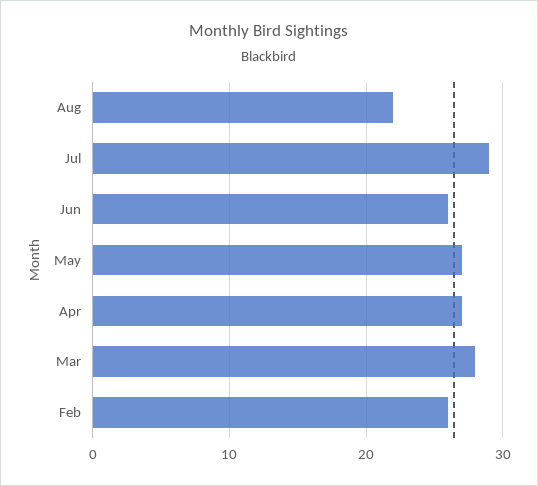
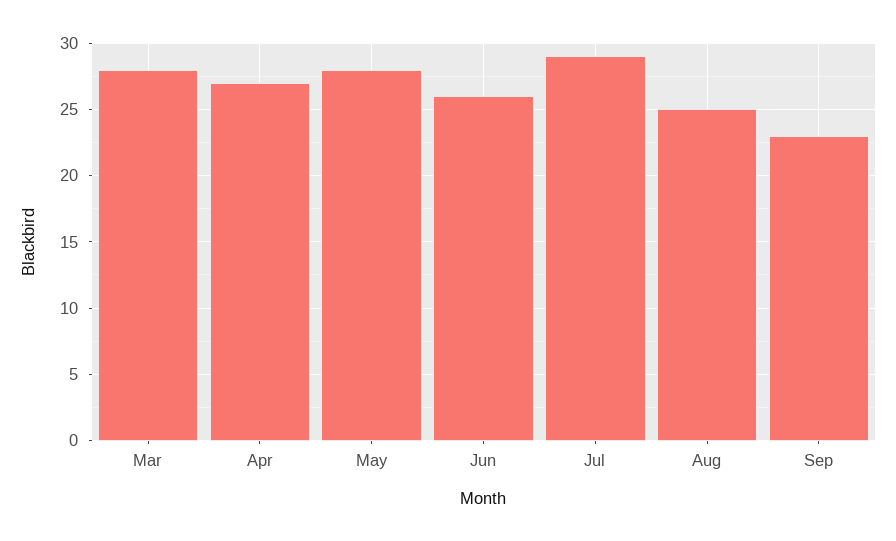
Aug: 22 -> 25
May: 27 -> 28
Feb: 26 -> none
Sep: none -> 23

